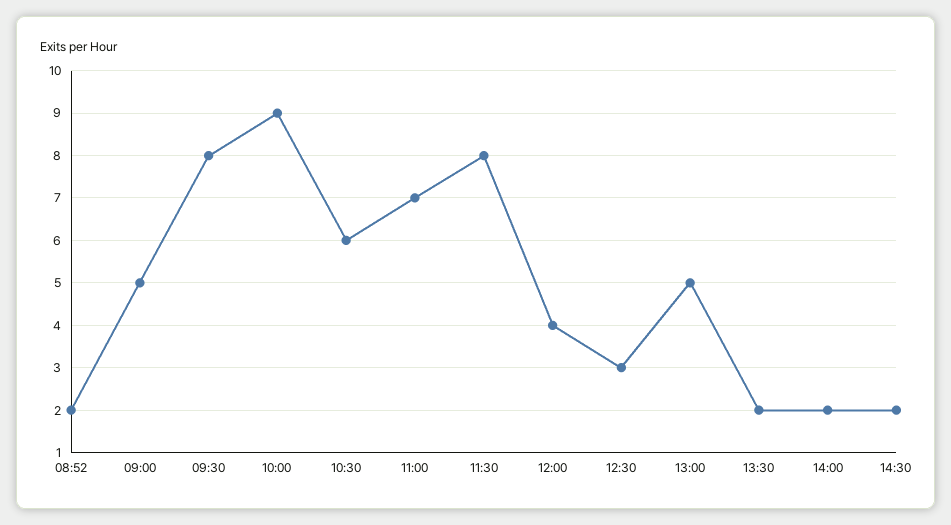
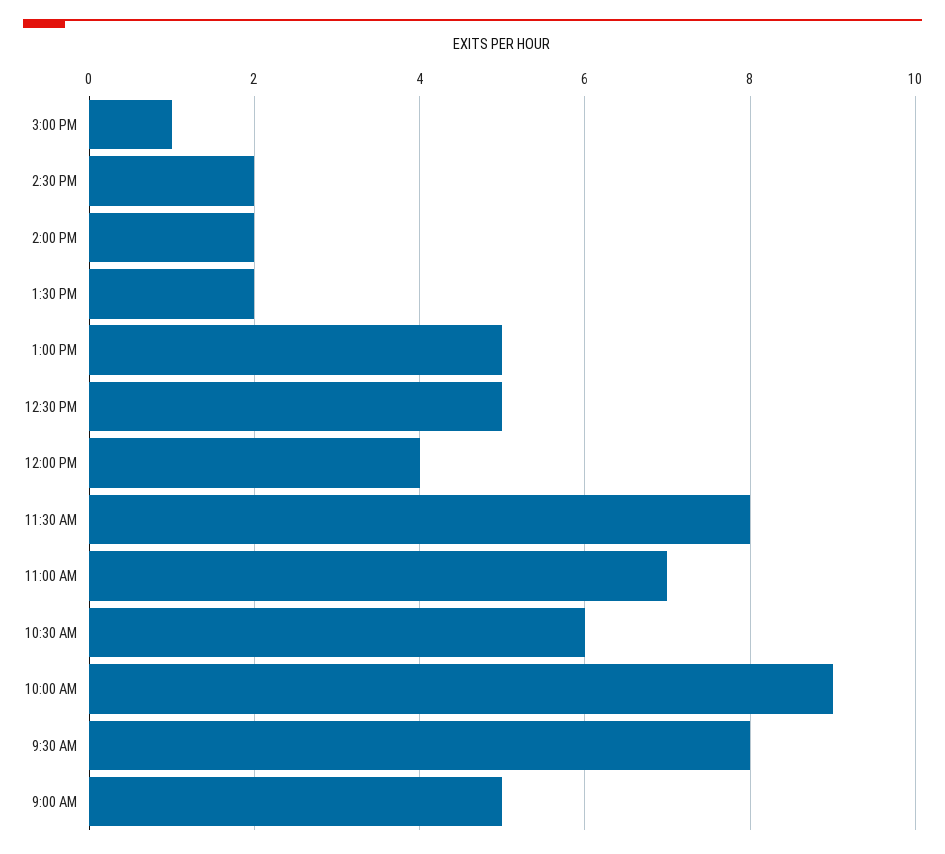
08:52: 2 -> none
12:30: 3 -> 5
3:00 PM: none -> 1

